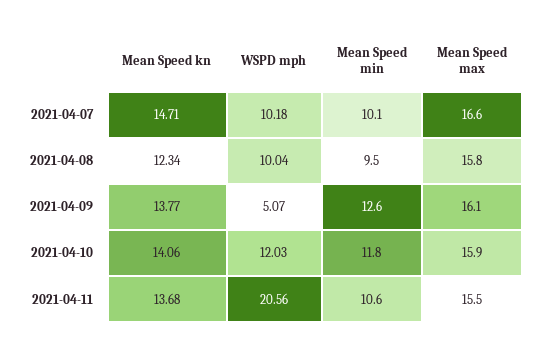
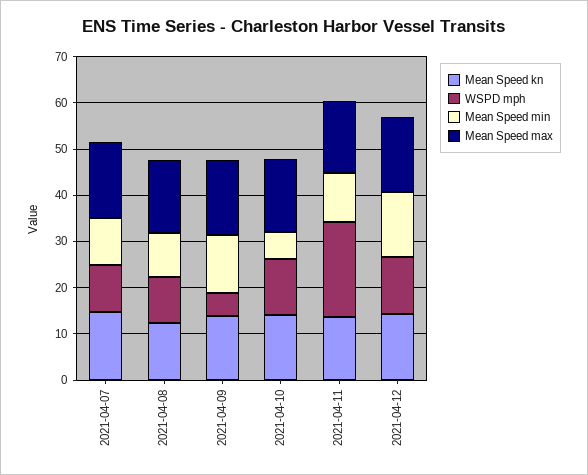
Mean Speed min, 2021-04-10: 11.8 -> 6
Mean Speed kn, 2021-04-12: none -> 14
WSPD mph, 2021-04-12: none -> 12
Mean Speed min, 2021-04-12: none -> 14
Mean Speed max, 2021-04-12: none -> 16

